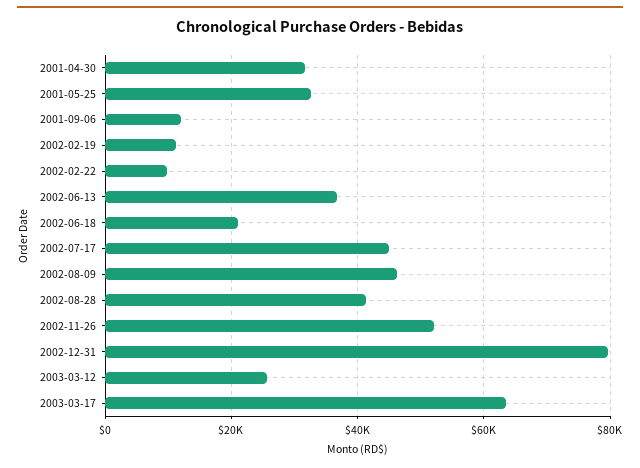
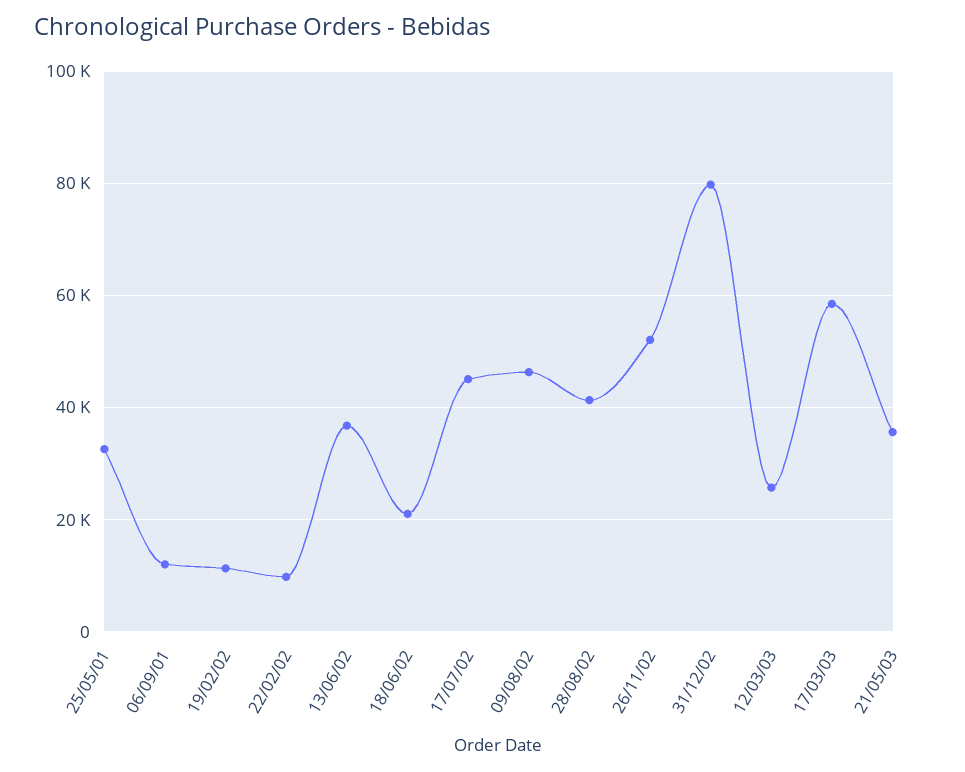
2001-04-30: 32000 -> none
2003-03-17: 64000 -> 58000
21/05/03: none -> 36000

